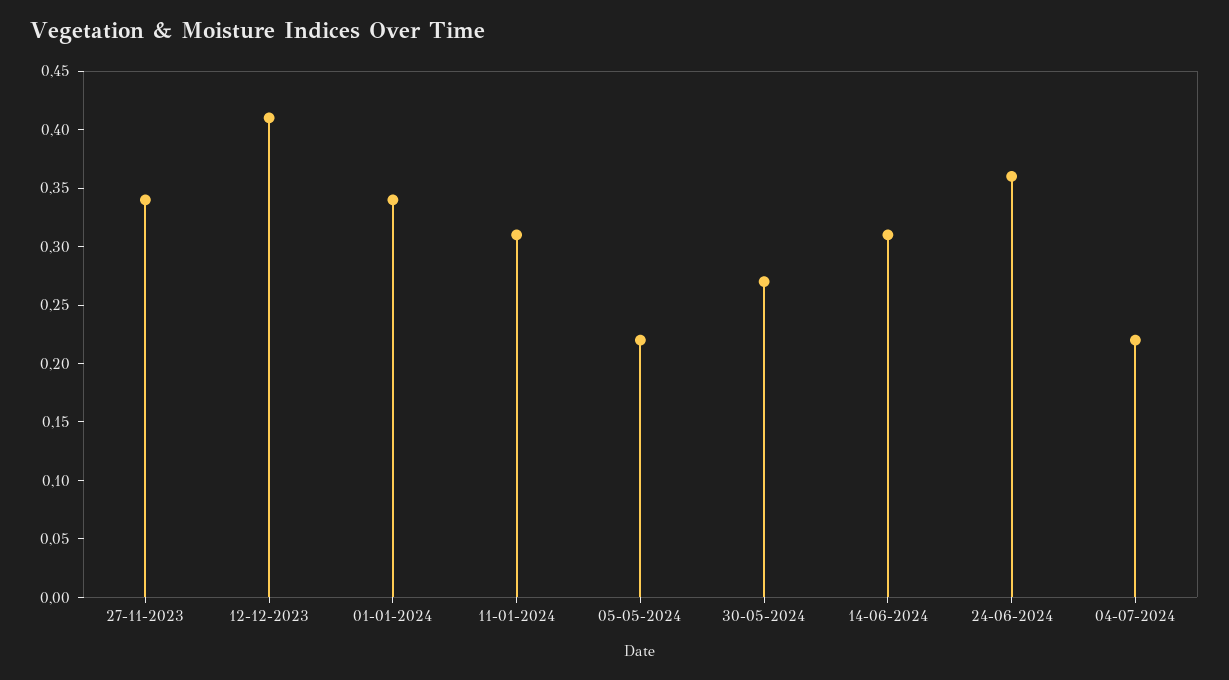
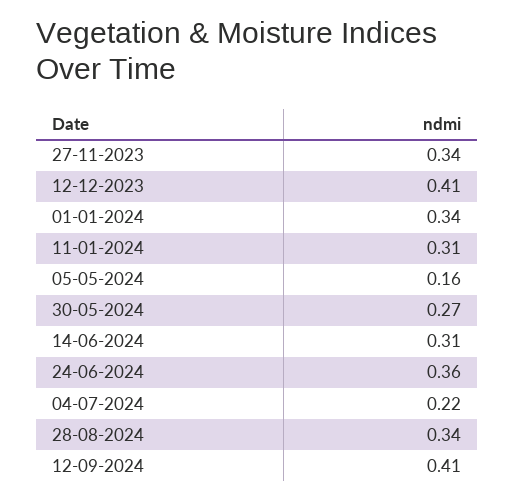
05-05-2024: 0.22 -> 0.16
28-08-2024: none -> 0.34
12-09-2024: none -> 0.41

